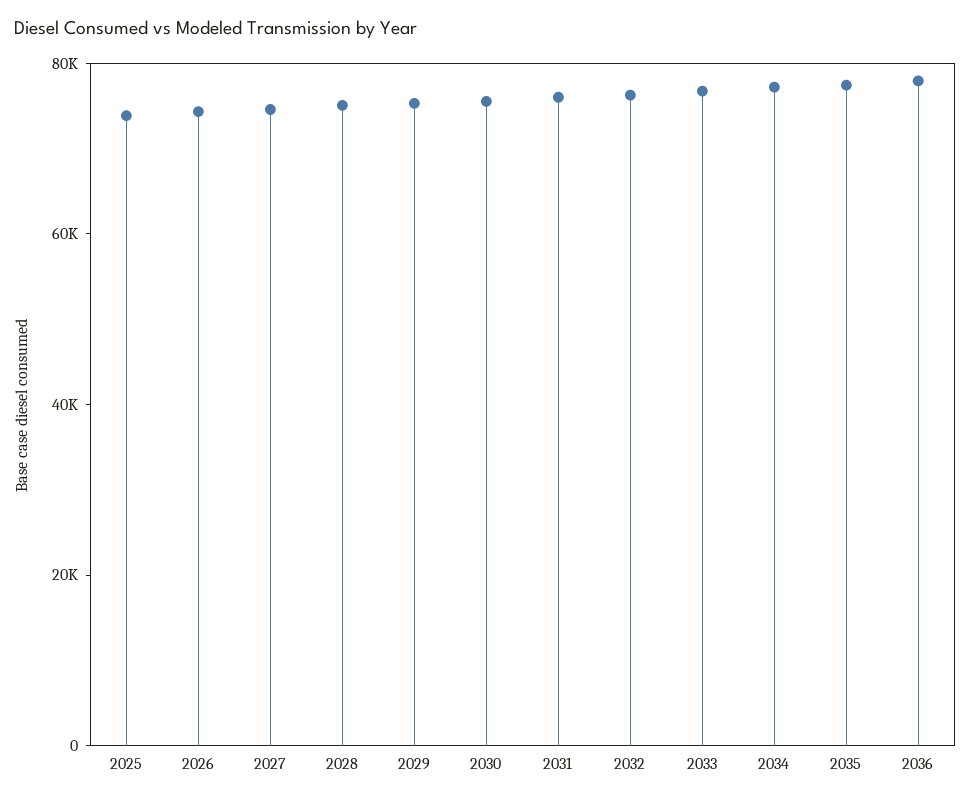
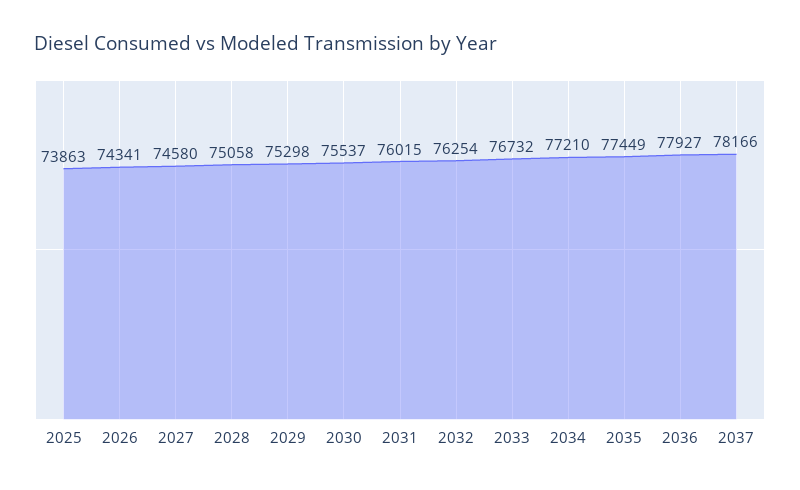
2037: none -> 78166

